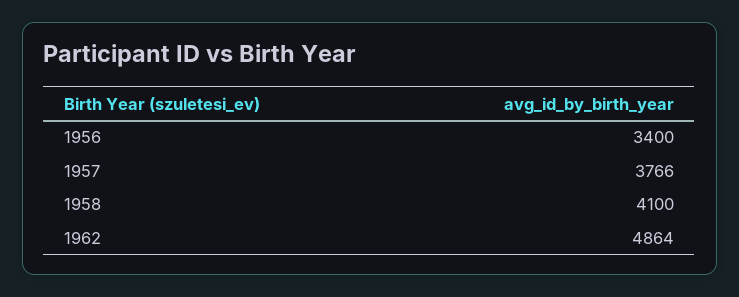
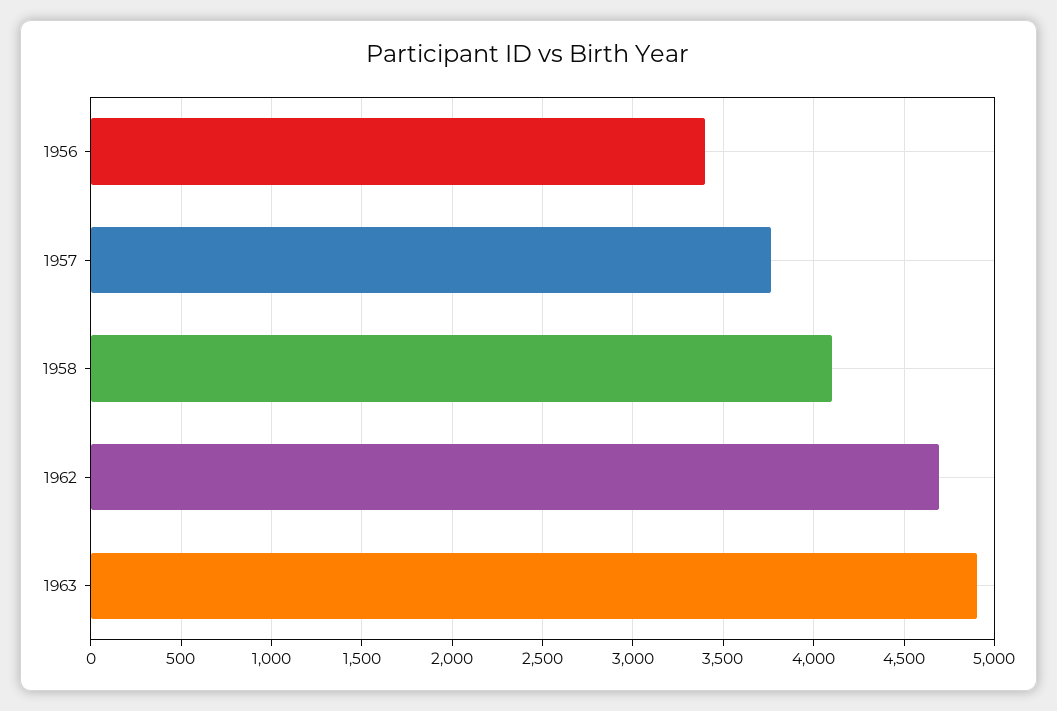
1962: 4864 -> 4700
1963: none -> 4900

